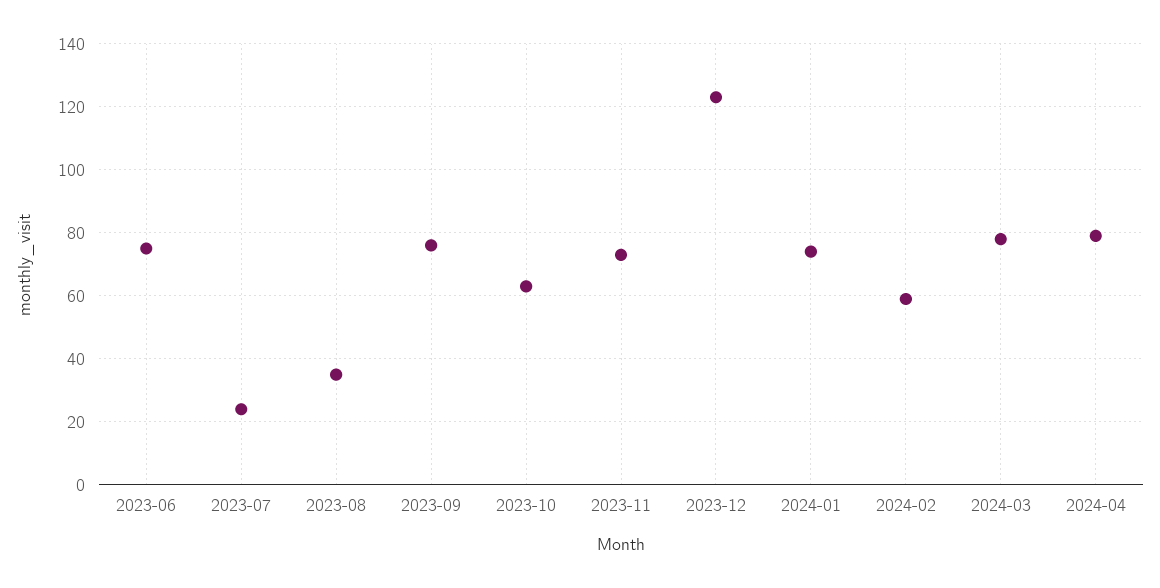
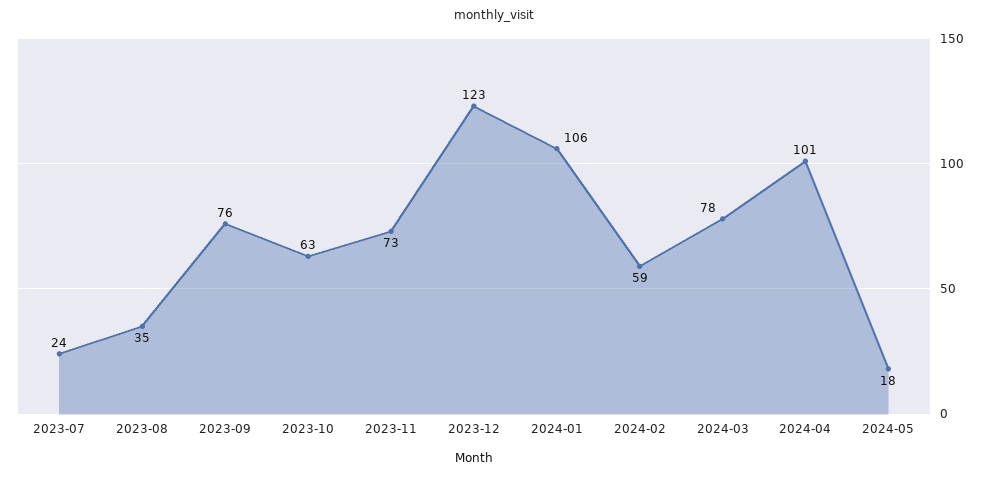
2023-06: 75 -> none
2024-01: 75 -> 106
2024-04: 80 -> 101
2024-05: none -> 18

